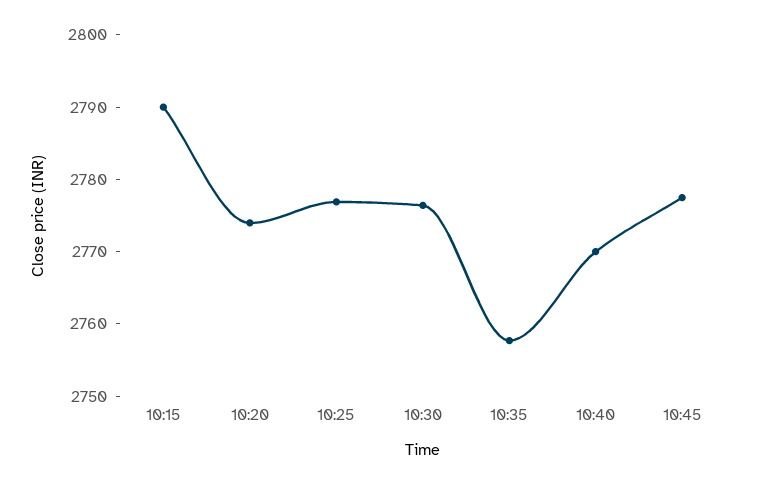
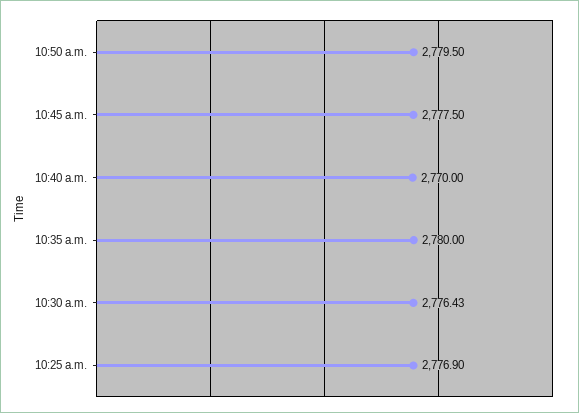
10:15: 2790 -> none
10:20: 2774 -> none
10:35: 2758 -> 2780
10:50 a.m.: none -> 2779.5

